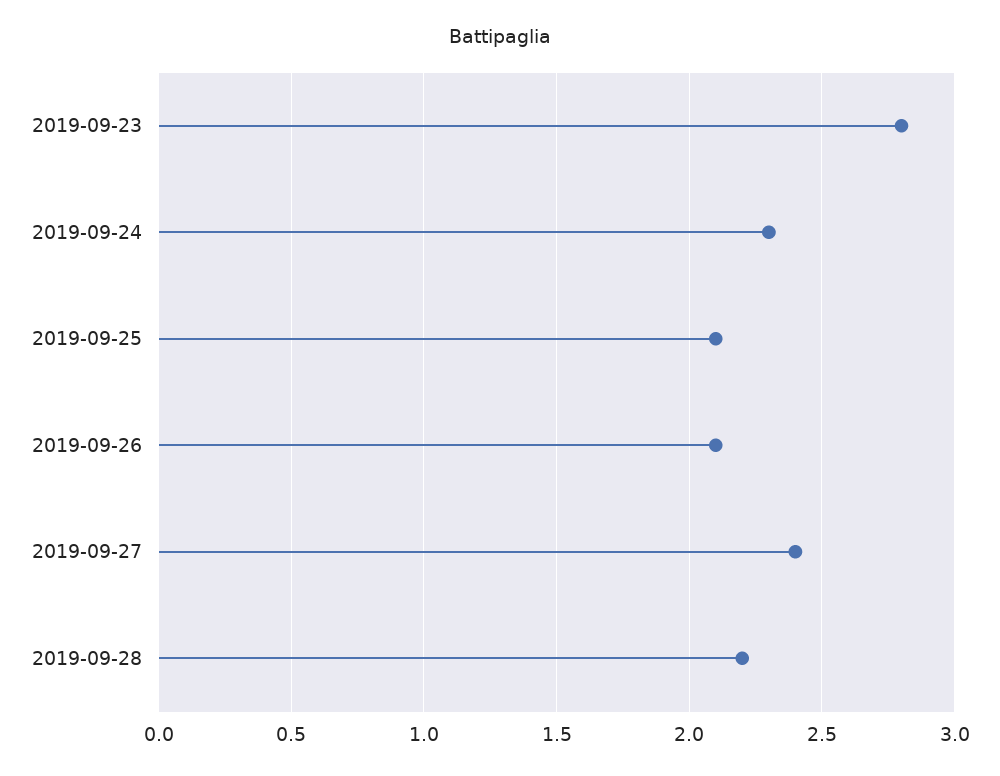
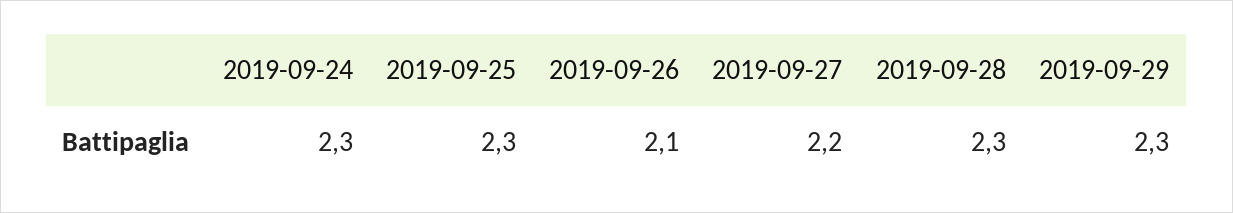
2019-09-23: 2.8 -> none
2019-09-25: 2.1 -> 2.3
2019-09-27: 2.4 -> 2.2
2019-09-28: 2.2 -> 2.3
2019-09-29: none -> 2.3

